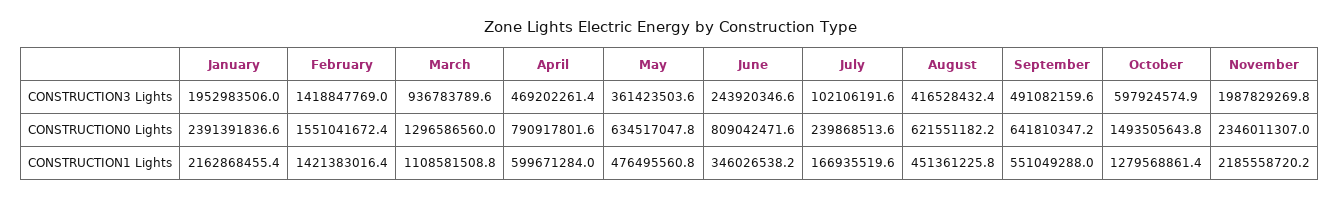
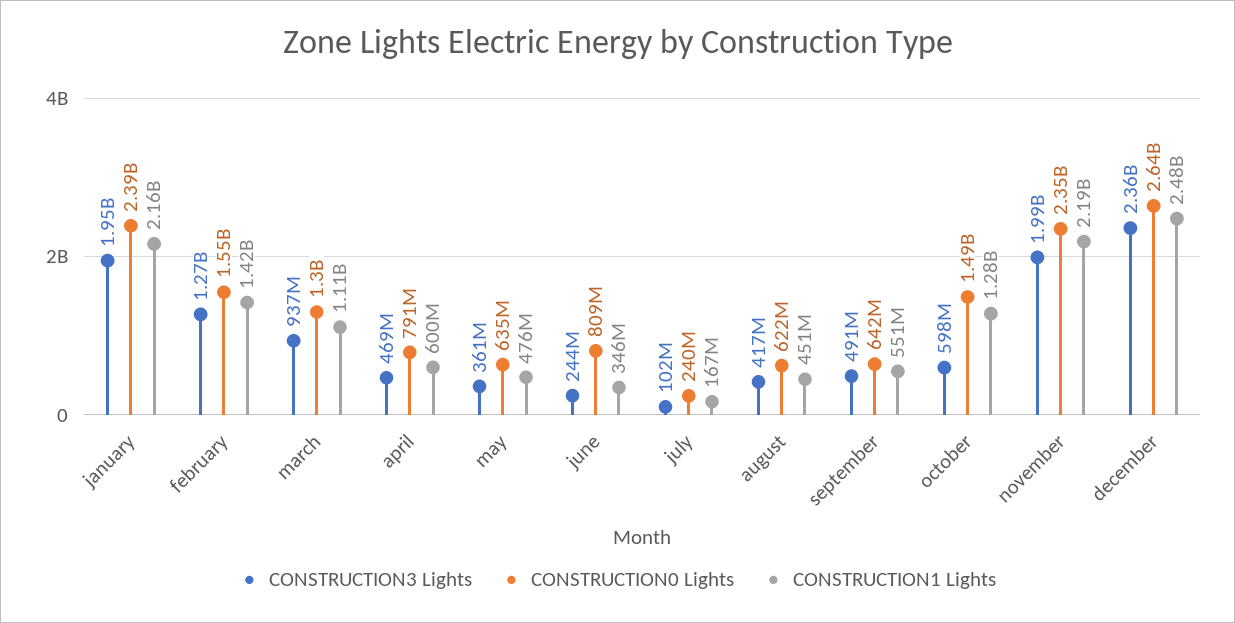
CONSTRUCTION3 Lights, February: 1418847769 -> 1270000000
CONSTRUCTION3 Lights, december: none -> 2360000000
CONSTRUCTION0 Lights, december: none -> 2640000000
CONSTRUCTION1 Lights, december: none -> 2480000000

